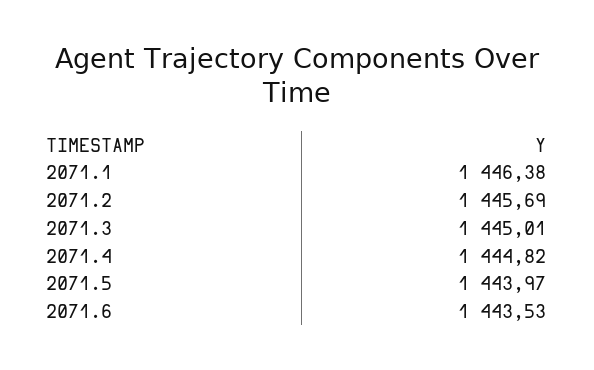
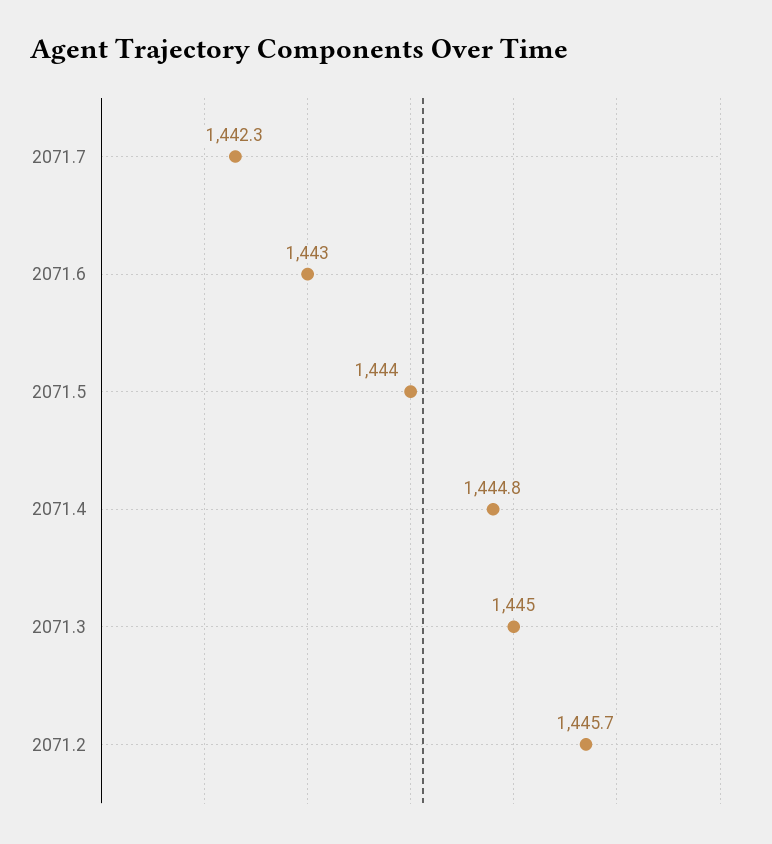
2071.1: 1446.38 -> none
2071.6: 1443.53 -> 1443
2071.7: none -> 1442.3

